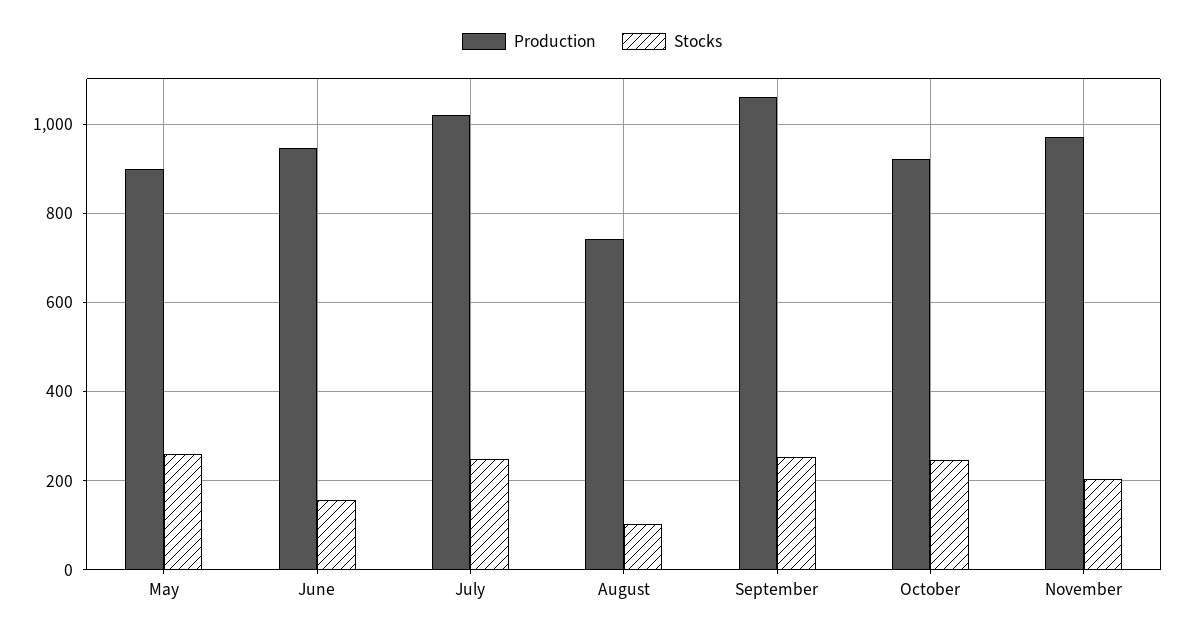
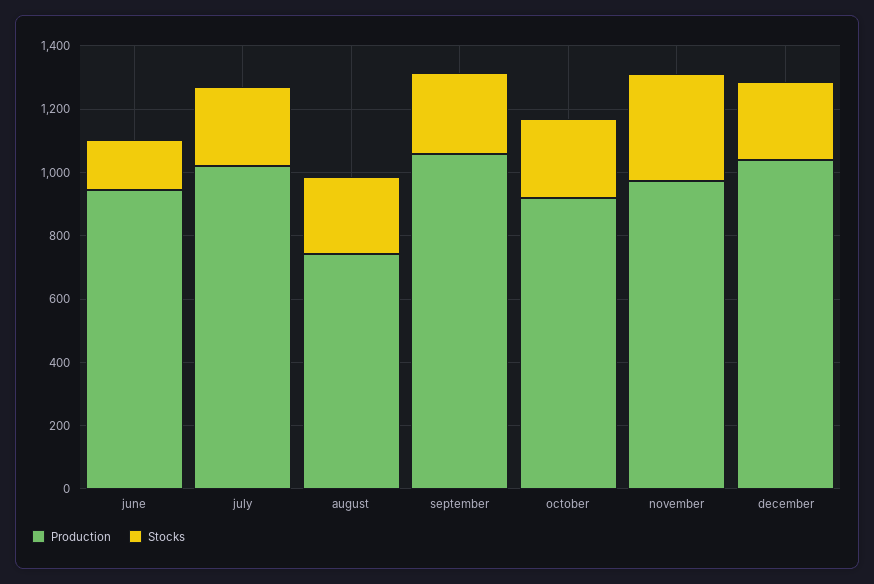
Production, May: 900 -> none
Stocks, May: 260 -> none
Stocks, August: 100 -> 250
Stocks, November: 200 -> 350
Production, december: none -> 1050
Stocks, december: none -> 250

